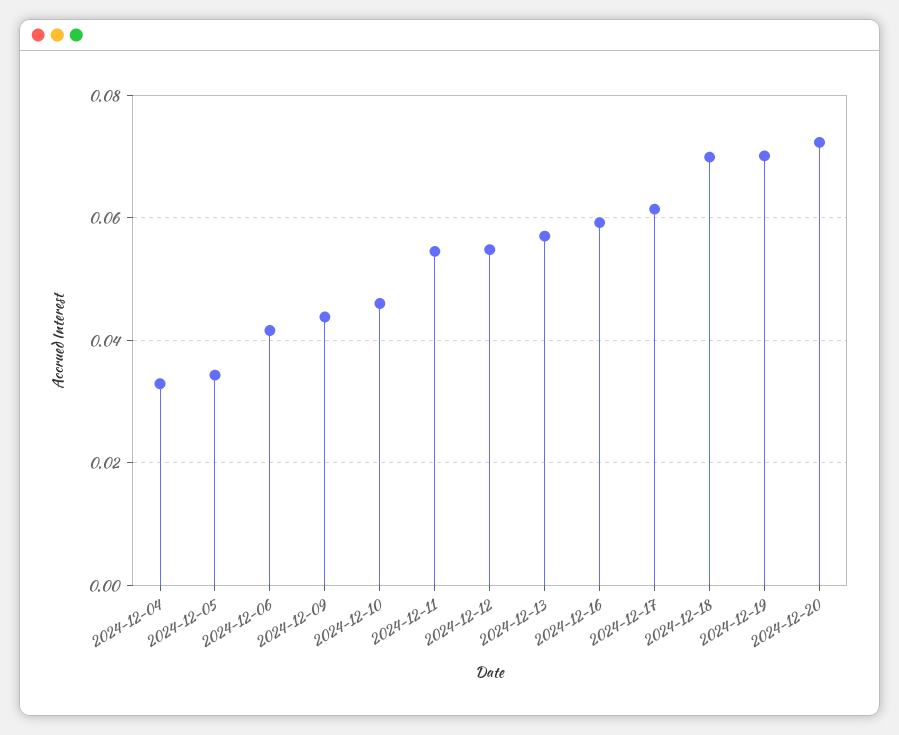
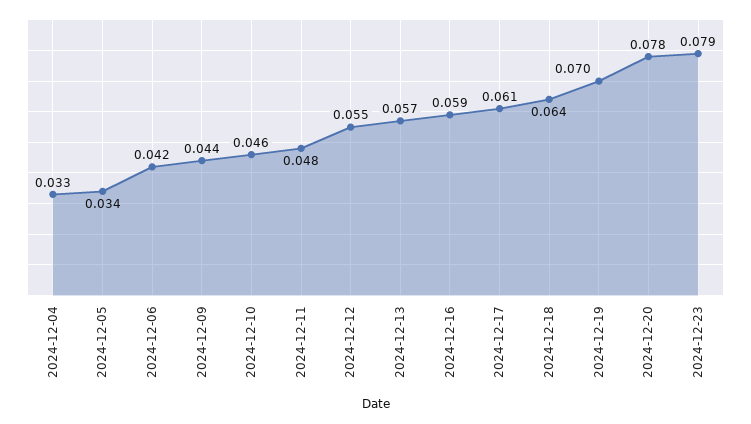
2024-12-11: 0.054 -> 0.048
2024-12-18: 0.07 -> 0.064
2024-12-20: 0.072 -> 0.078
2024-12-23: none -> 0.079

